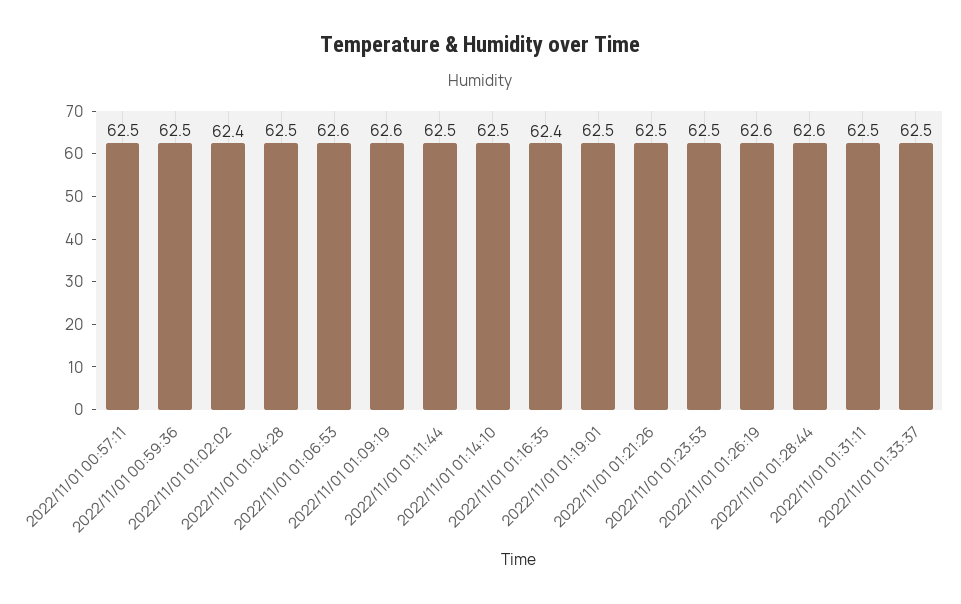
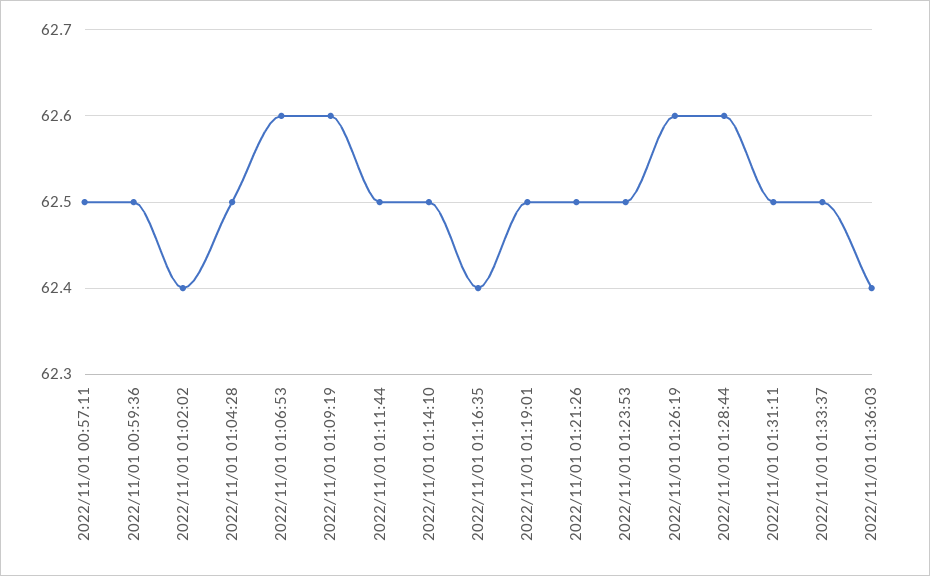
2022/11/01 01:36:03: none -> 62.4

